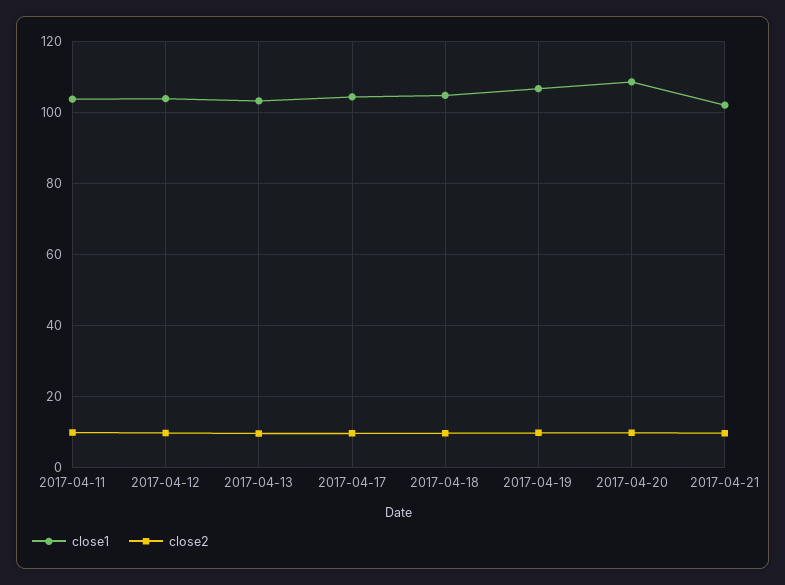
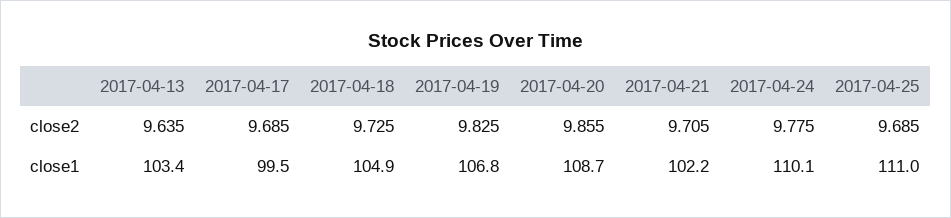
close1, 2017-04-11: 104 -> none
close2, 2017-04-11: 10 -> none
close1, 2017-04-12: 104 -> none
close2, 2017-04-12: 10 -> none
close1, 2017-04-17: 104 -> 99.5
close2, 2017-04-24: none -> 9.775
close2, 2017-04-25: none -> 9.685
close1, 2017-04-24: none -> 110.1
close1, 2017-04-25: none -> 111

